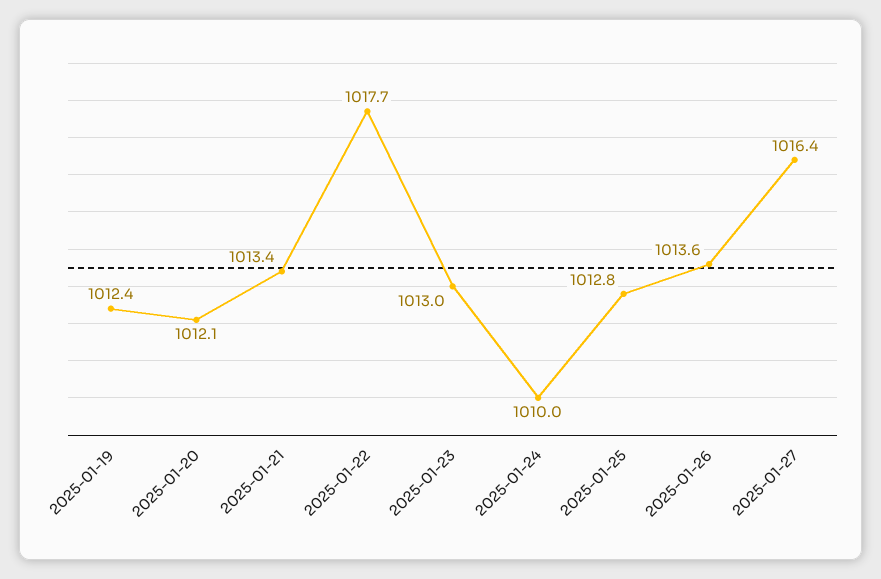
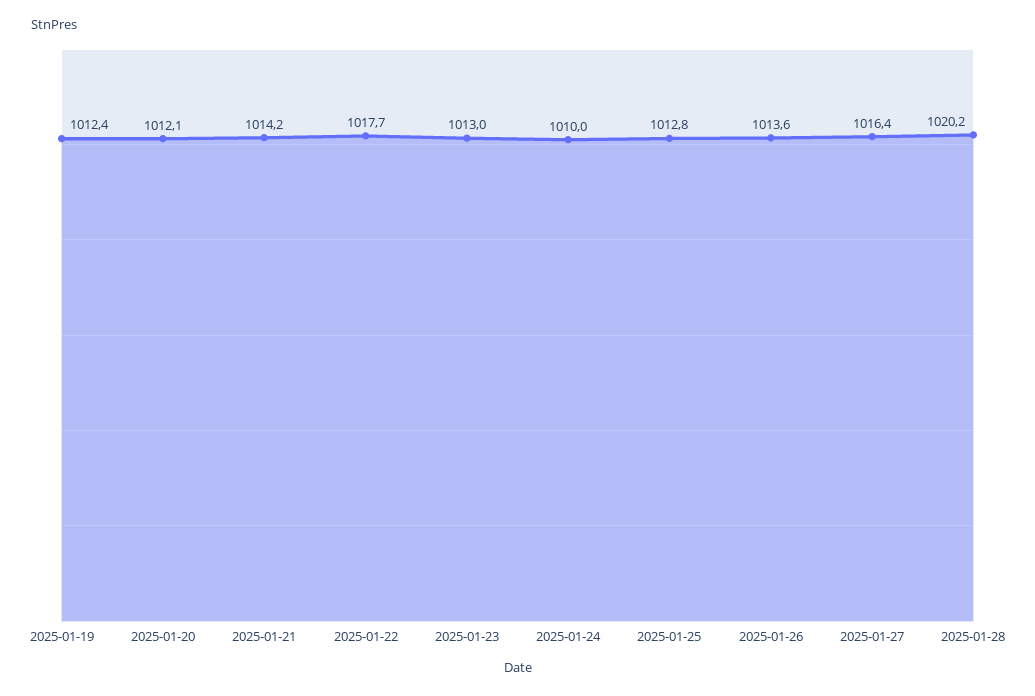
2025-01-21: 1013.4 -> 1014.2
2025-01-28: none -> 1020.2

